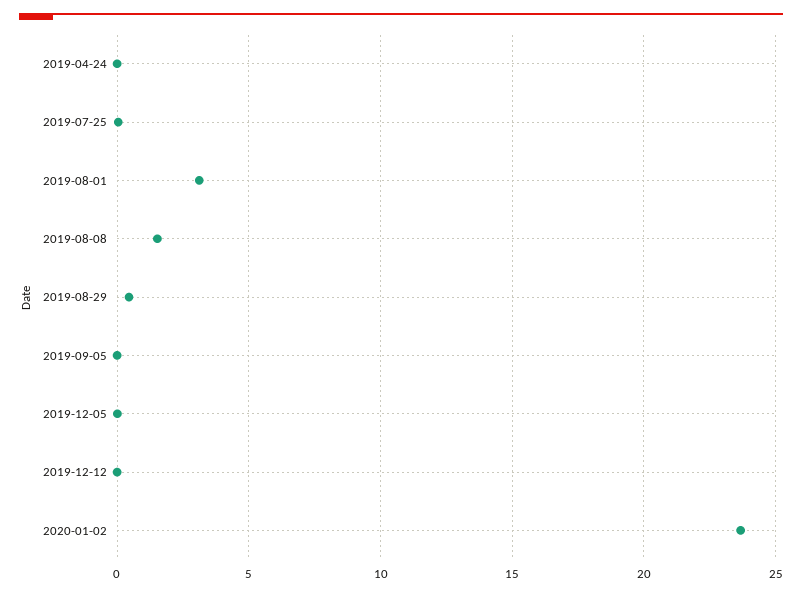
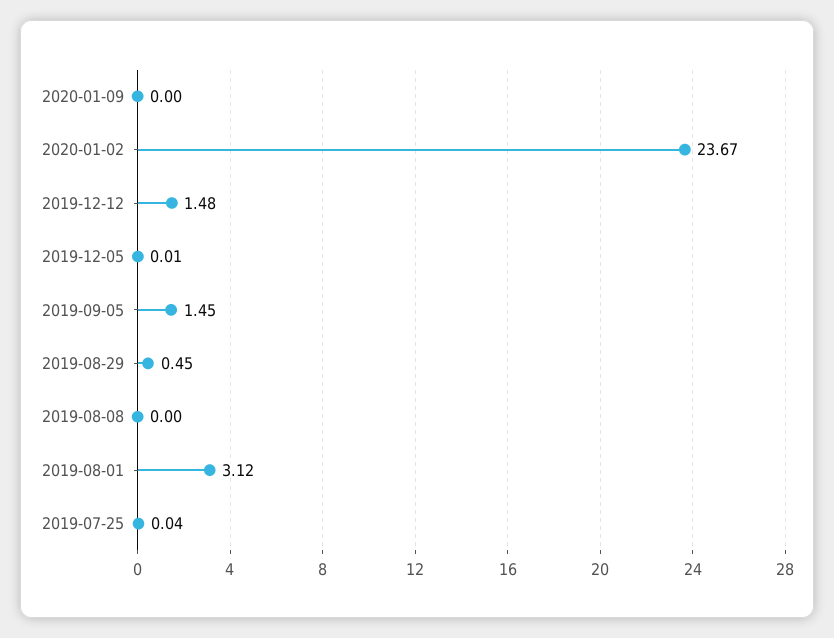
2019-04-24: 0 -> none
2019-08-08: 1.5 -> 0
2019-09-05: 0 -> 1.45
2019-12-12: 0 -> 1.48
2020-01-09: none -> 0

